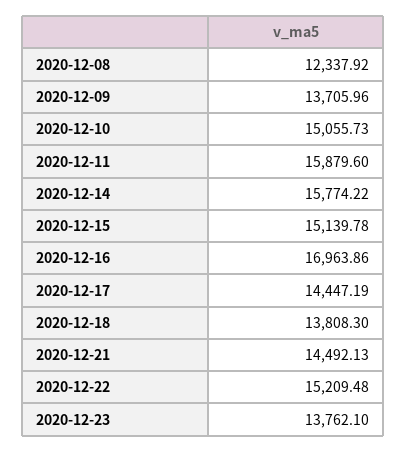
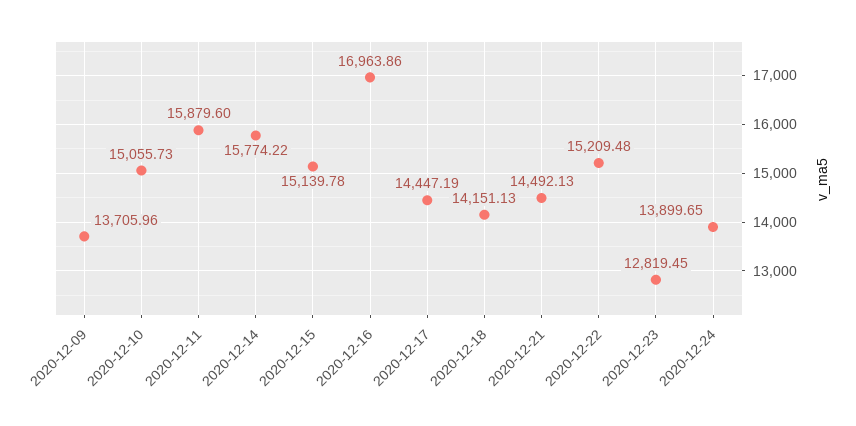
2020-12-08: 12337.92 -> none
2020-12-18: 13808.3 -> 14151.13
2020-12-23: 13762.1 -> 12819.45
2020-12-24: none -> 13899.65

